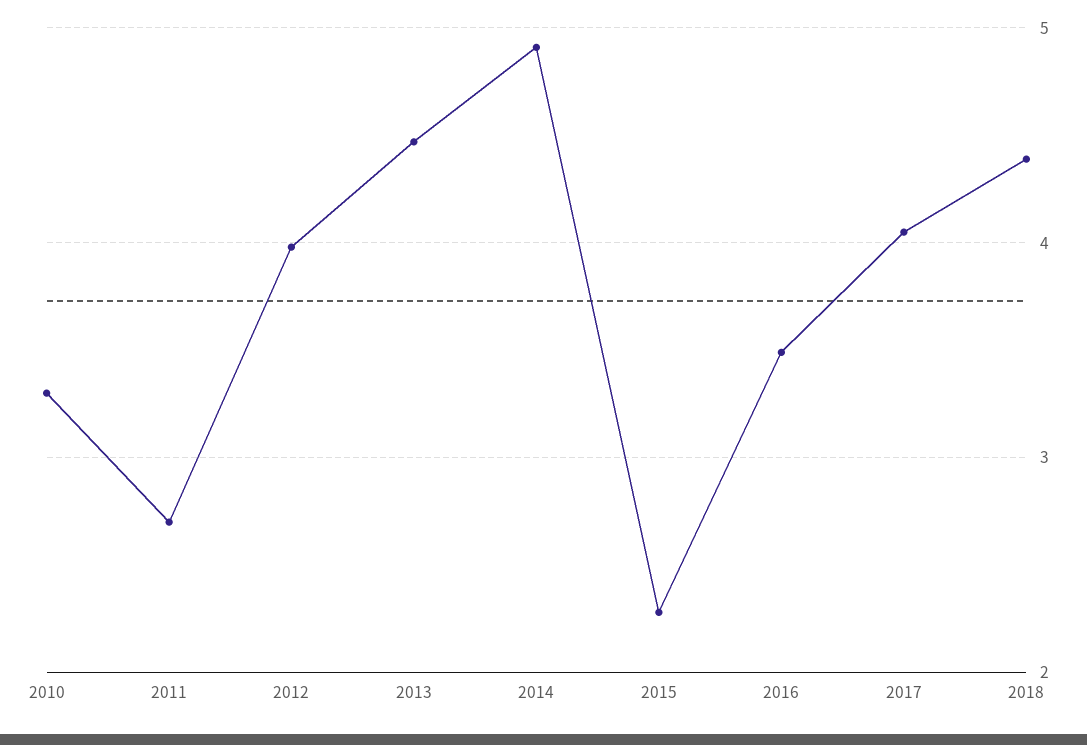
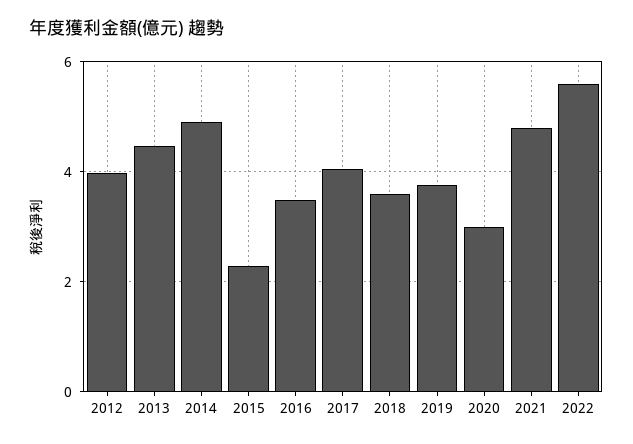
2010: 3.3 -> none
2011: 2.7 -> none
2018: 4.4 -> 3.6
2019: none -> 3.8
2020: none -> 3
2021: none -> 4.8
2022: none -> 5.6

